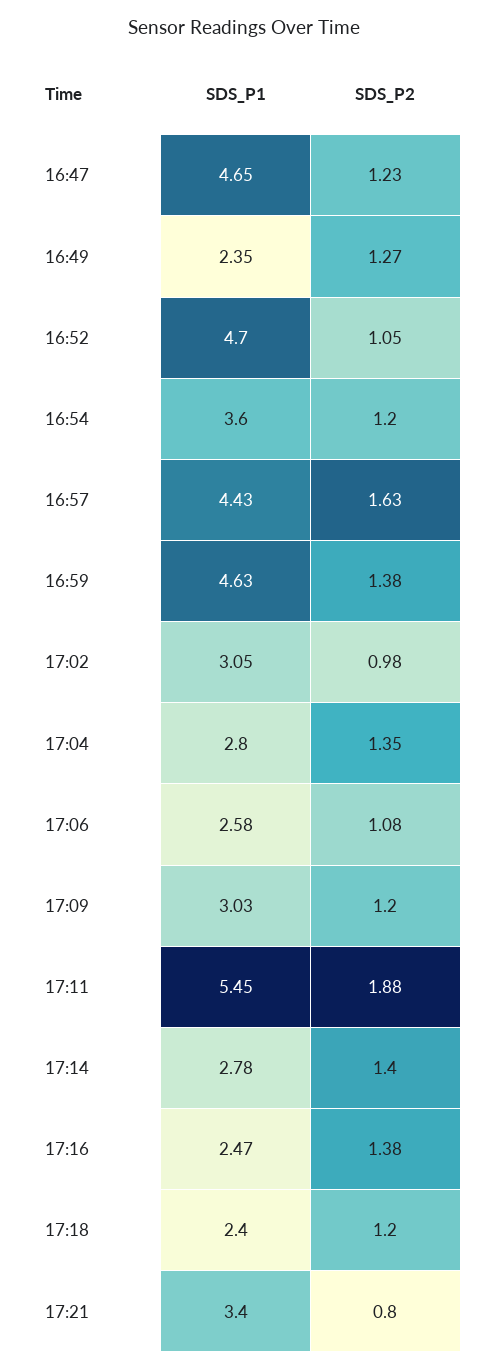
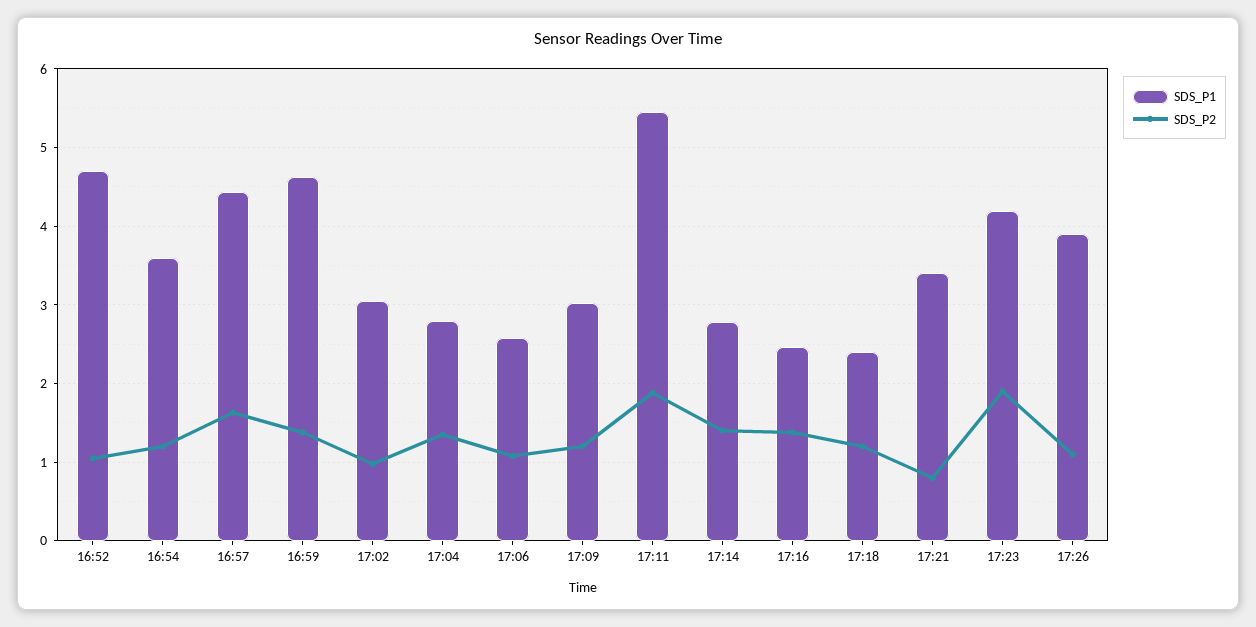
SDS_P1, 16:47: 4.65 -> none
SDS_P2, 16:47: 1.23 -> none
SDS_P1, 16:49: 2.35 -> none
SDS_P2, 16:49: 1.27 -> none
SDS_P1, 17:23: none -> 4.2
SDS_P2, 17:23: none -> 1.9
SDS_P1, 17:26: none -> 3.9
SDS_P2, 17:26: none -> 1.1

